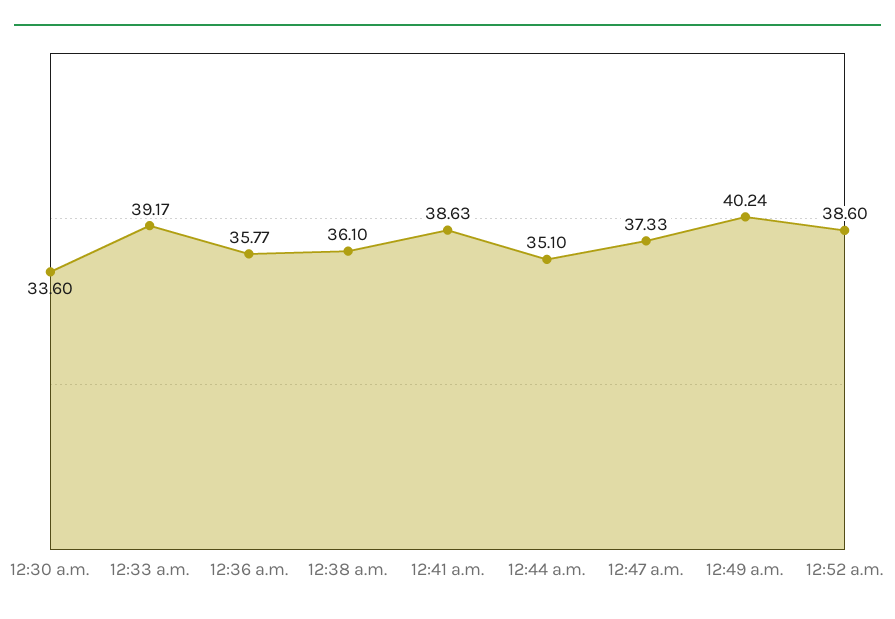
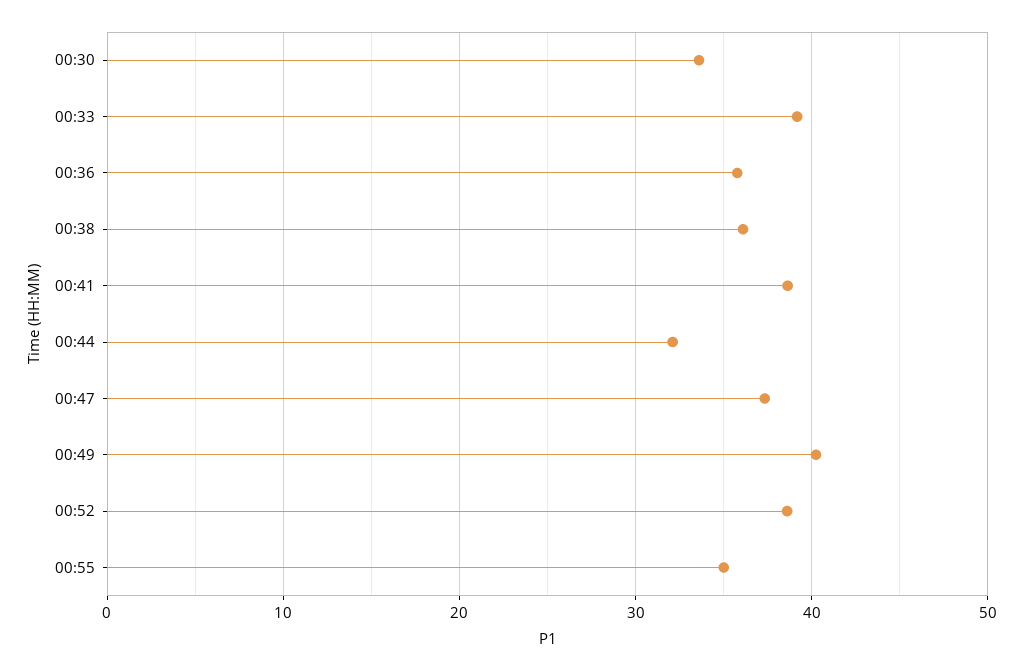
12:44 a.m.: 35.1 -> 32
00:55: none -> 35

